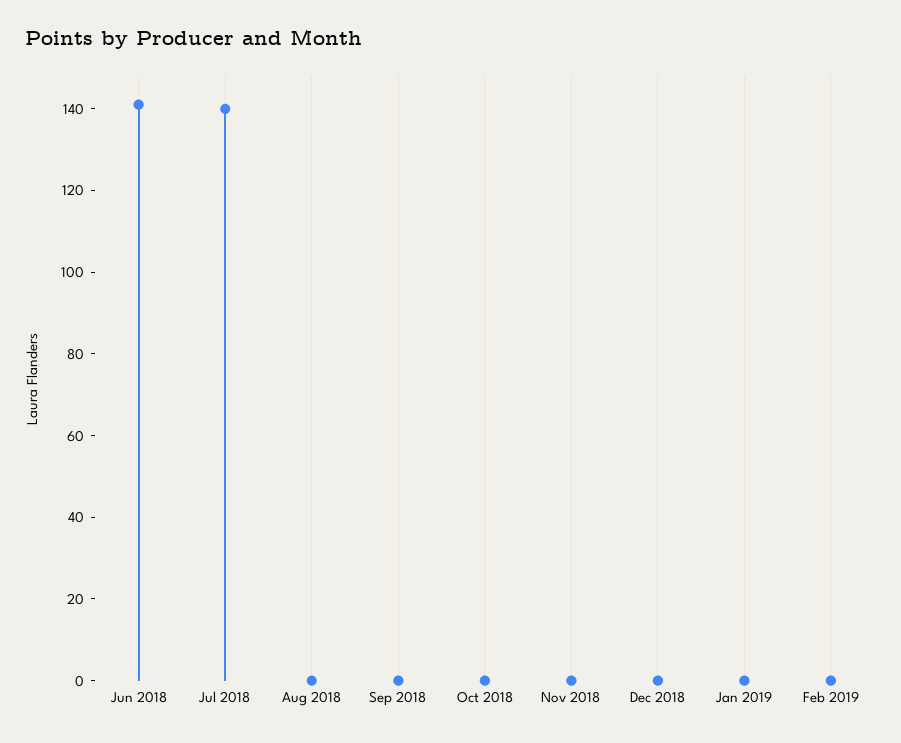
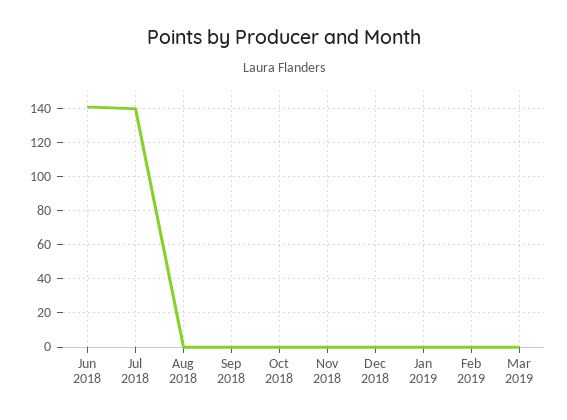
Mar 2019: none -> 0

